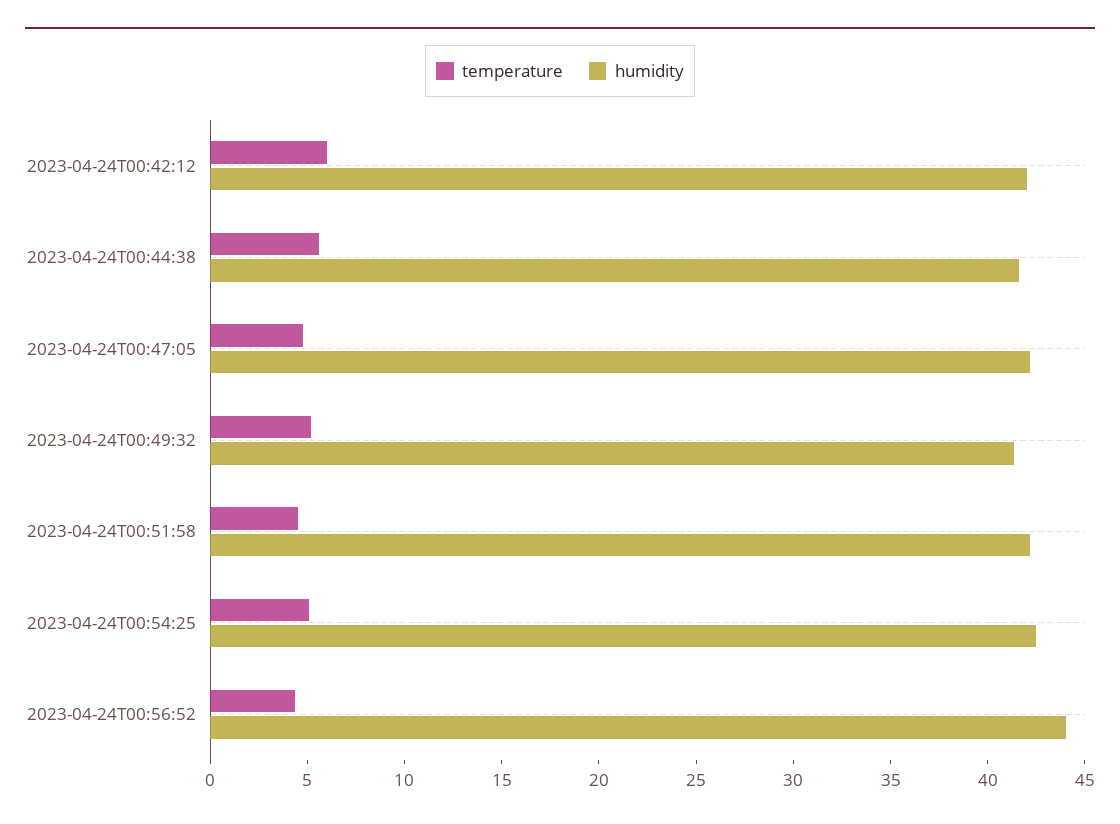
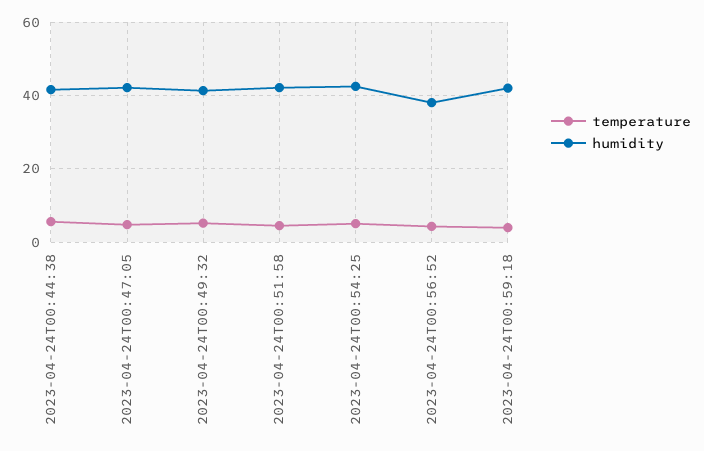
temperature, 2023-04-24T00:42:12: 6 -> none
humidity, 2023-04-24T00:42:12: 42 -> none
humidity, 2023-04-24T00:56:52: 44 -> 38
temperature, 2023-04-24T00:59:18: none -> 4
humidity, 2023-04-24T00:59:18: none -> 42

